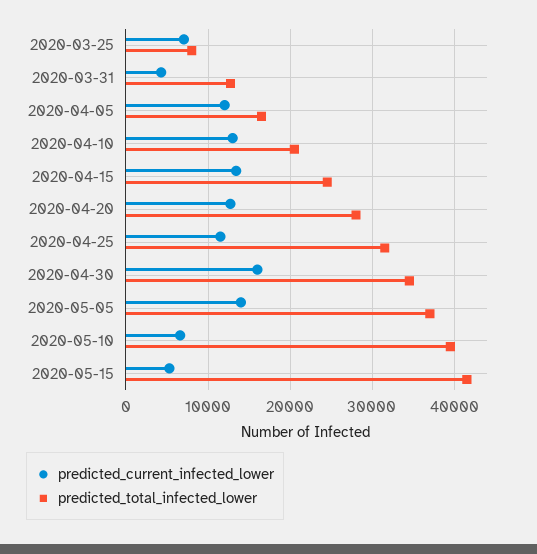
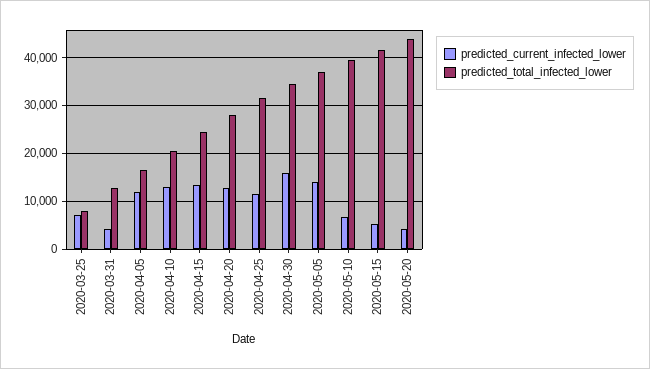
predicted_current_infected_lower, 2020-05-20: none -> 4000
predicted_total_infected_lower, 2020-05-20: none -> 44000

